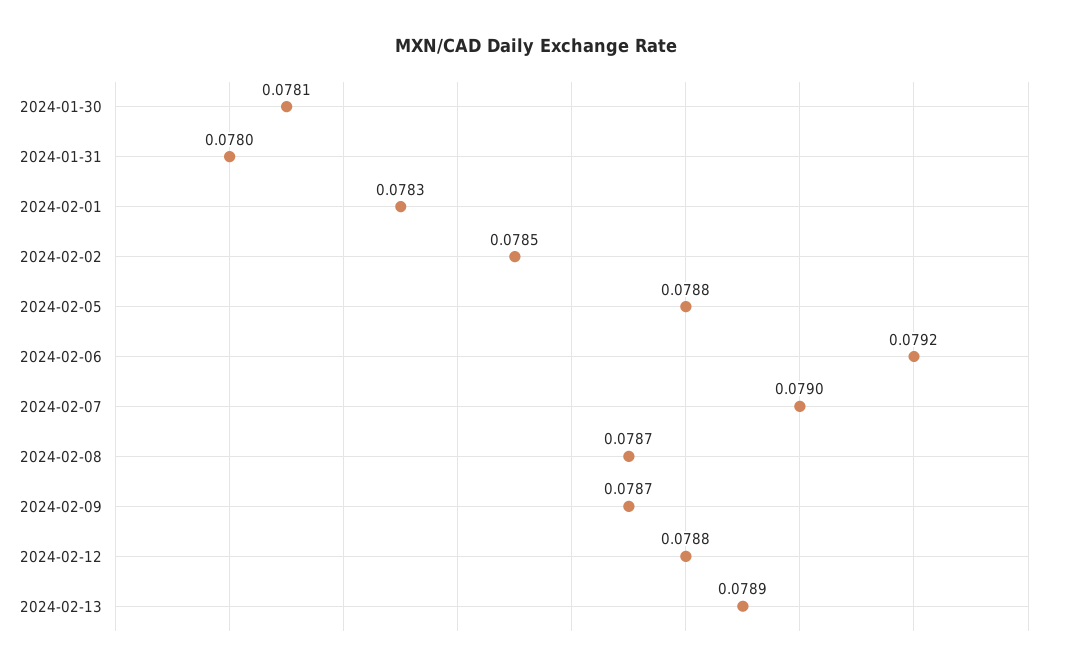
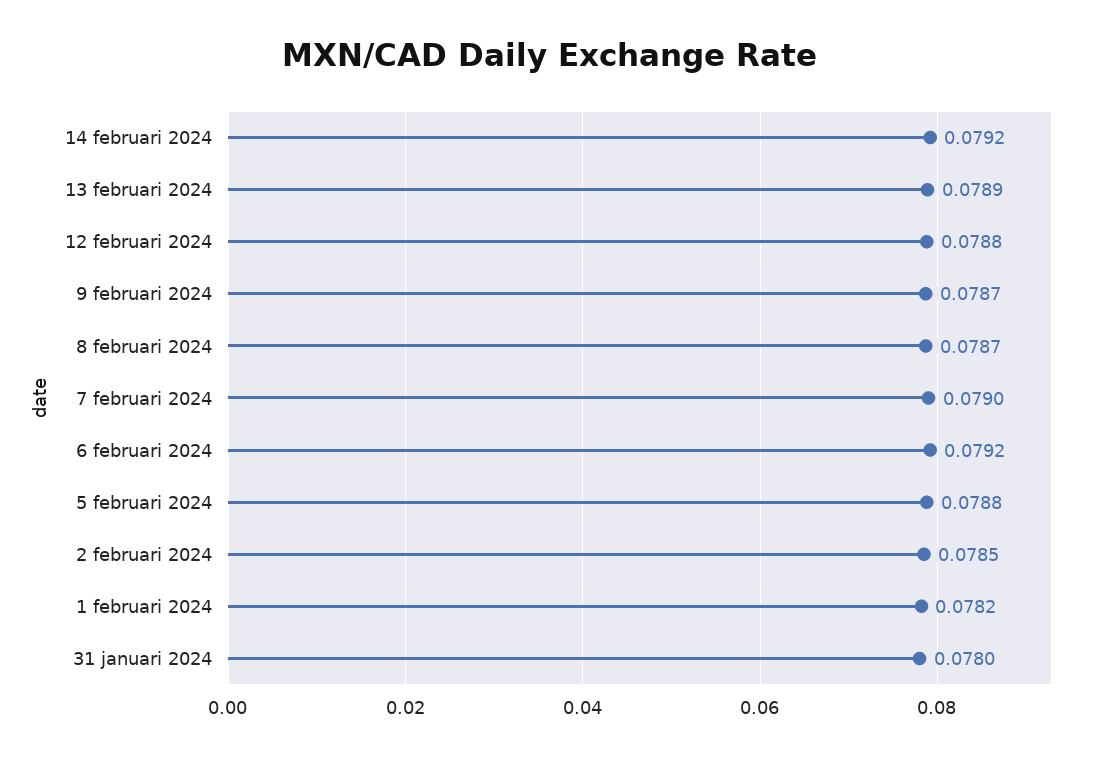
2024-01-30: 0.0781 -> none
2024-02-01: 0.0783 -> 0.0782
14 februari 2024: none -> 0.0792

